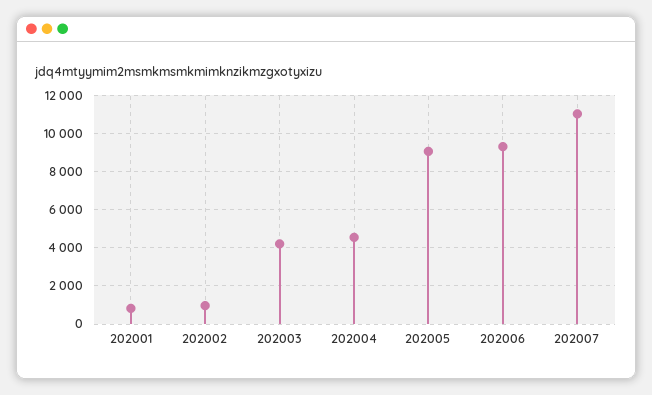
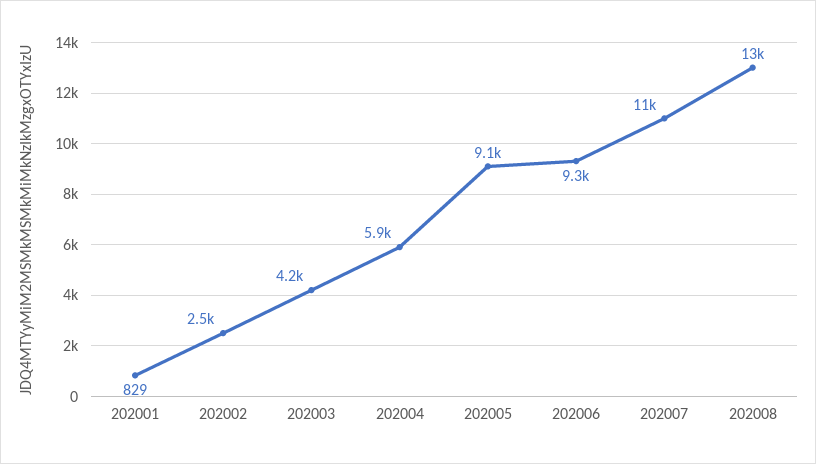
202002: 1000 -> 2500
202004: 4500 -> 5900
202008: none -> 13000

